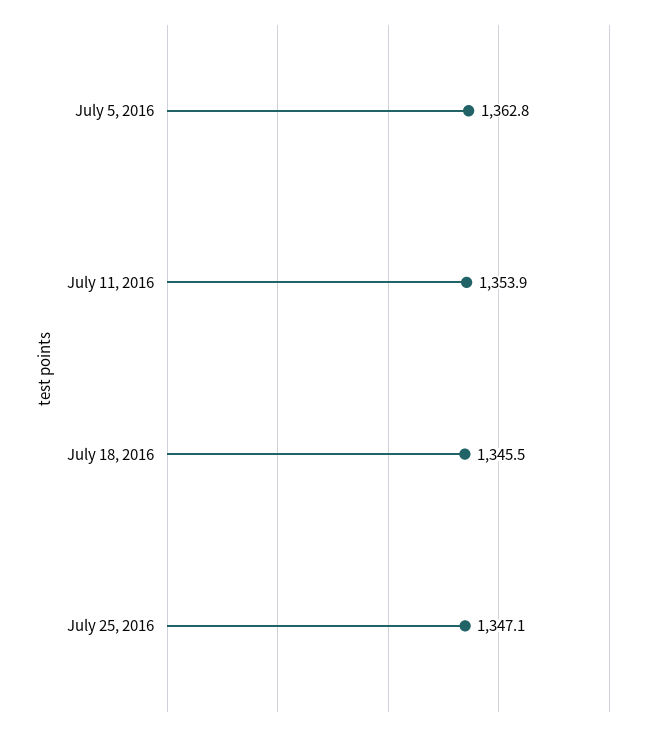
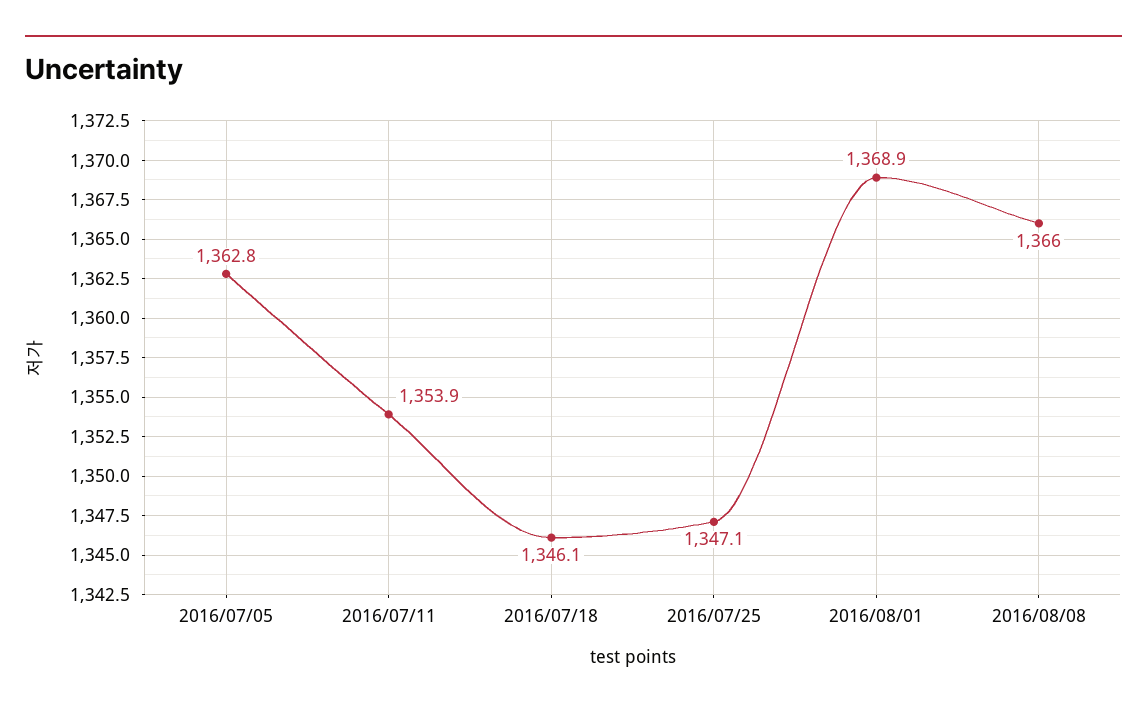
July 18, 2016: 1345.5 -> 1346.1
2016/08/01: none -> 1368.9
2016/08/08: none -> 1366

